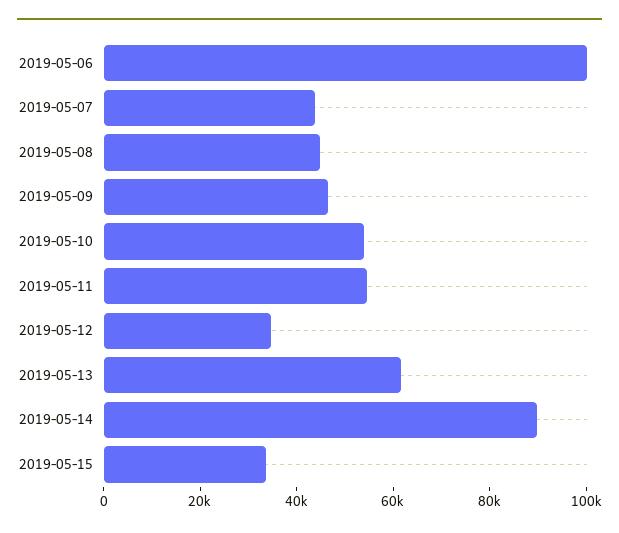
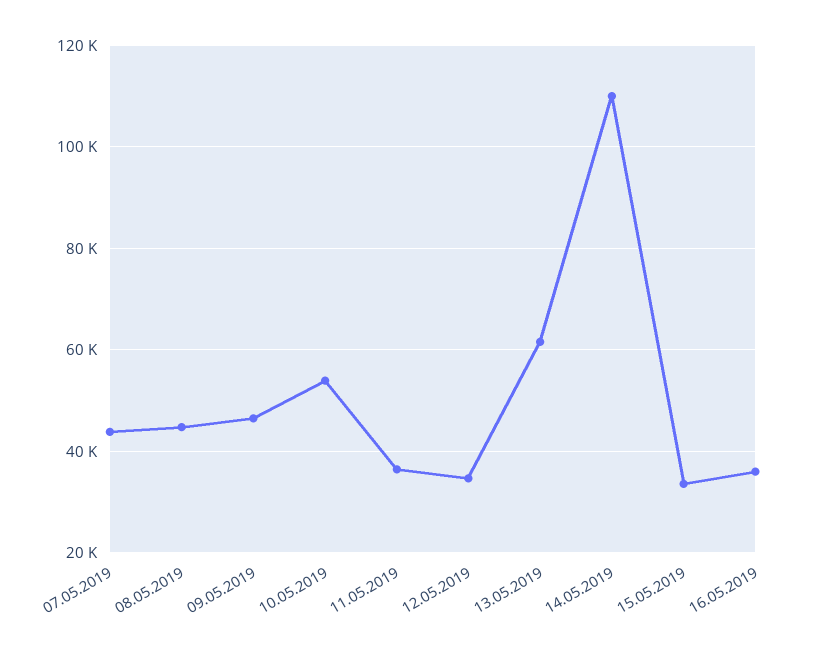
2019-05-06: 100000 -> none
2019-05-11: 55000 -> 36000
2019-05-14: 90000 -> 110000
16.05.2019: none -> 36000

